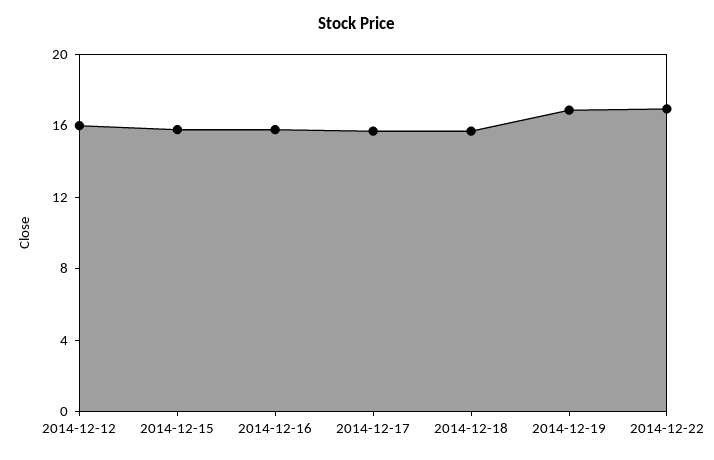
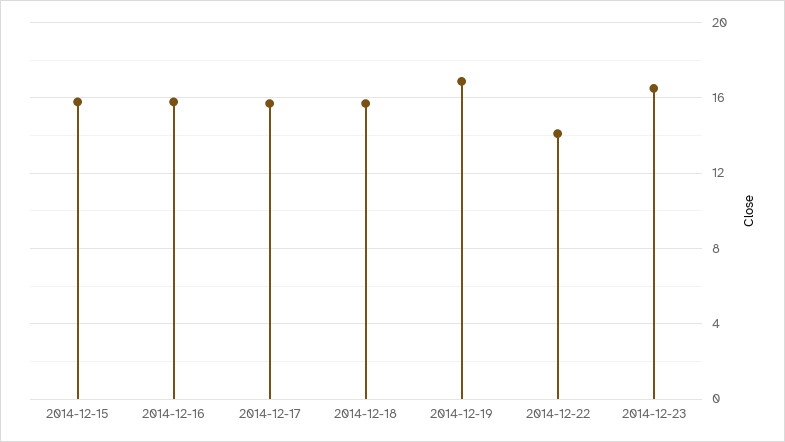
2014-12-12: 16 -> none
2014-12-22: 17 -> 14
2014-12-23: none -> 16.5

